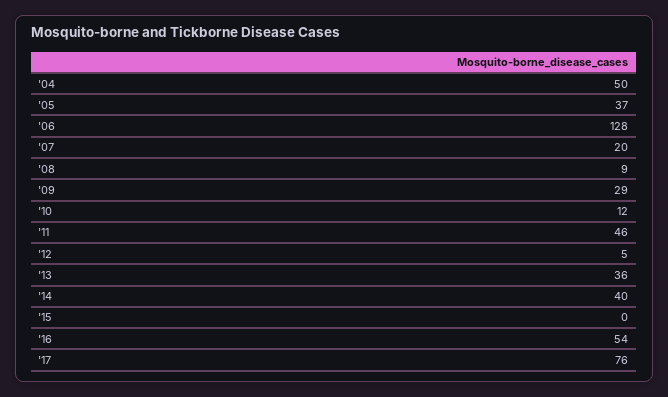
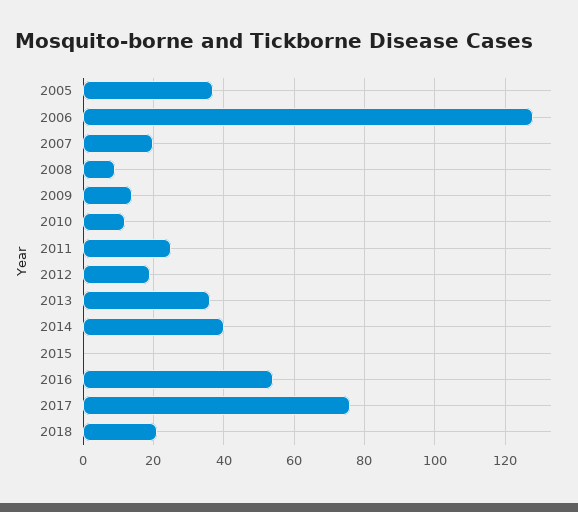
'04: 50 -> none
'09: 29 -> 15
'11: 46 -> 25
'12: 5 -> 20
2018: none -> 20

